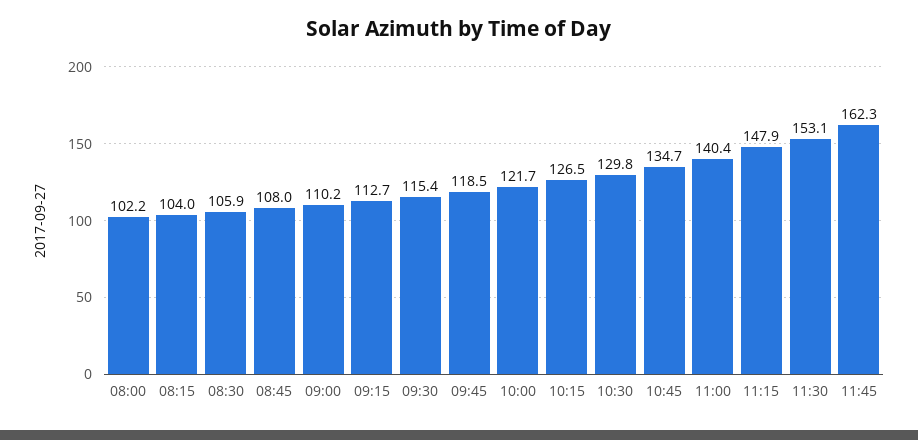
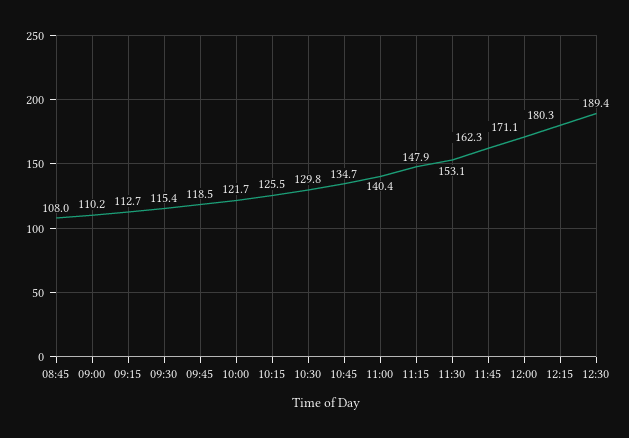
08:00: 102.2 -> none
08:15: 104 -> none
08:30: 105.9 -> none
10:15: 126.5 -> 125.5
12:00: none -> 171.1
12:15: none -> 180.3
12:30: none -> 189.4

